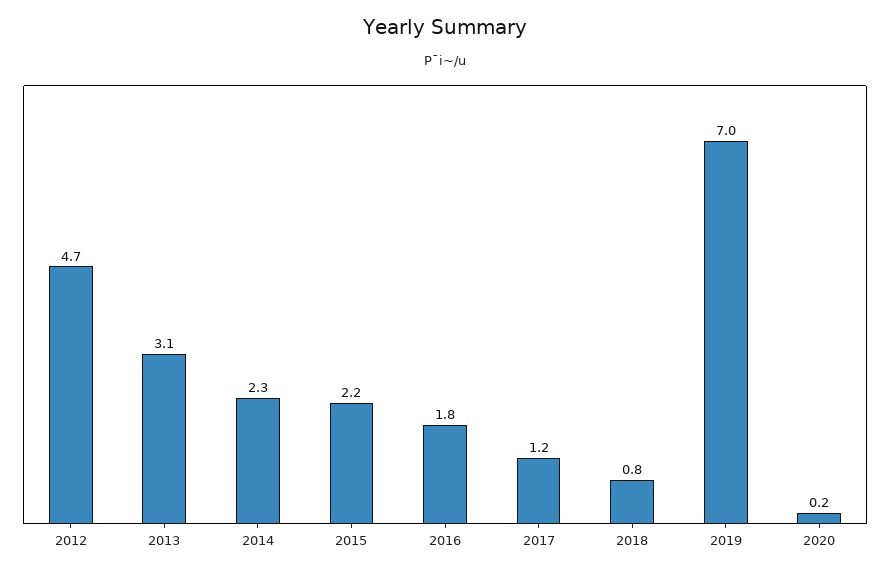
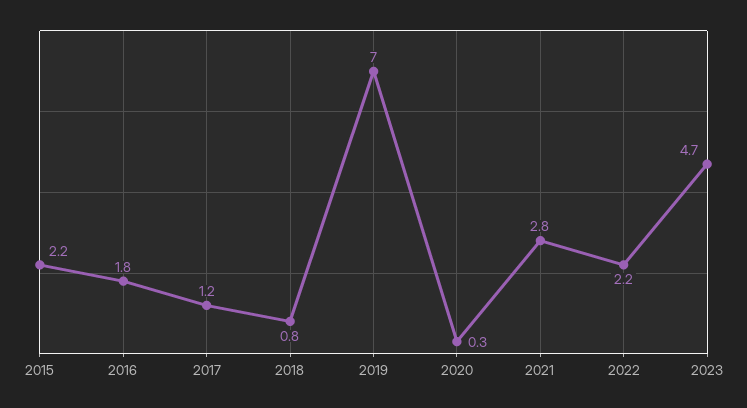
2012: 4.7 -> none
2013: 3.1 -> none
2014: 2.3 -> none
2020: 0.2 -> 0.3
2021: none -> 2.8
2022: none -> 2.2
2023: none -> 4.7

